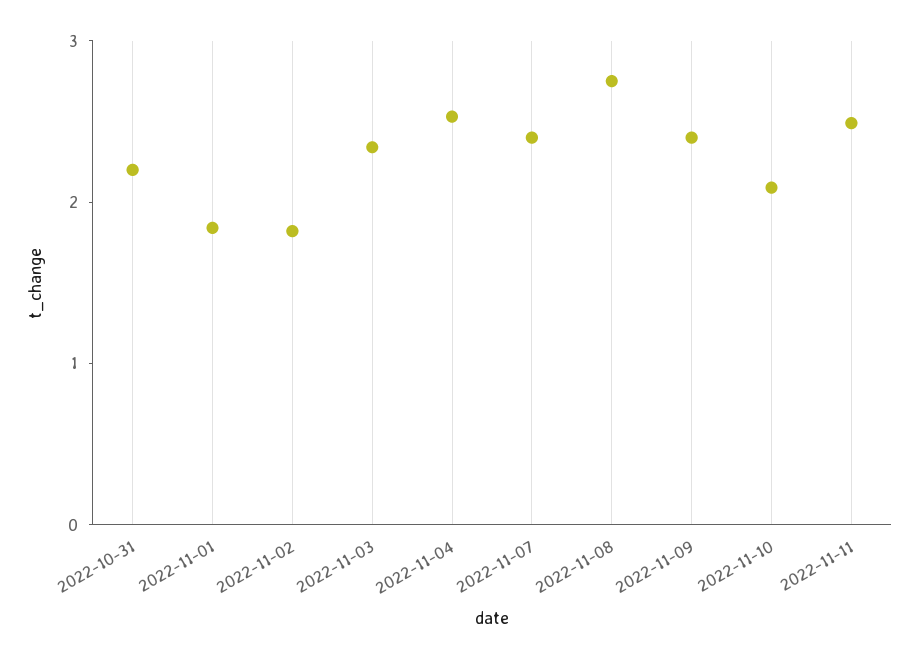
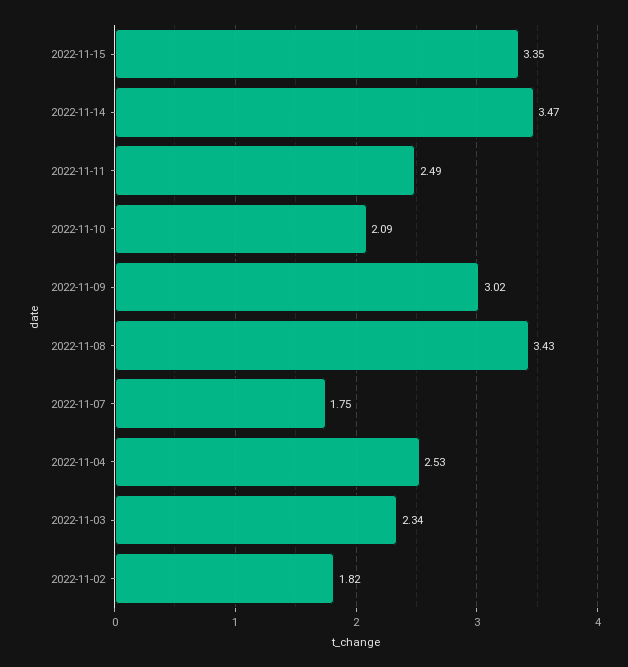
2022-10-31: 2.2 -> none
2022-11-01: 1.8 -> none
2022-11-07: 2.4 -> 1.75
2022-11-08: 2.8 -> 3.43
2022-11-09: 2.4 -> 3.02
2022-11-15: none -> 3.35
2022-11-14: none -> 3.47

